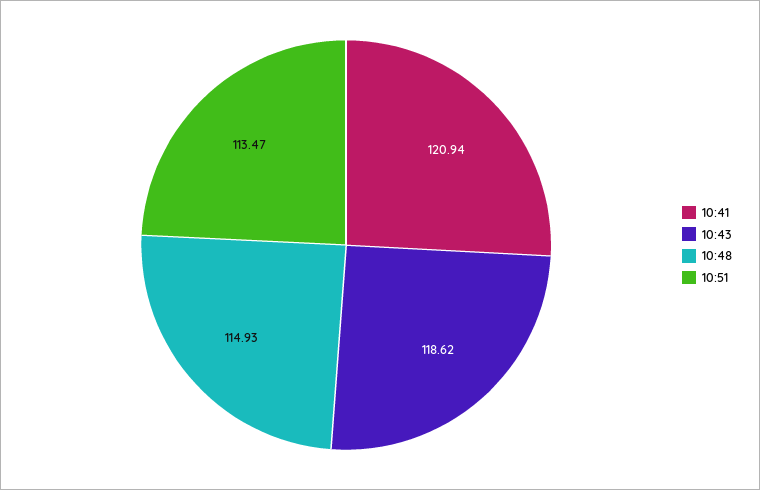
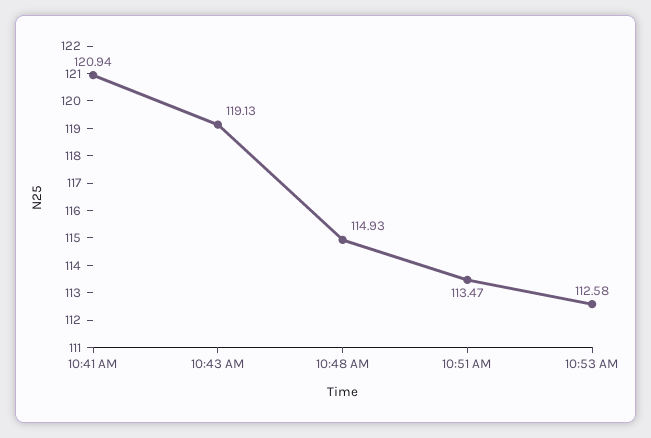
10:43: 118.62 -> 119.13
10:53 AM: none -> 112.58

